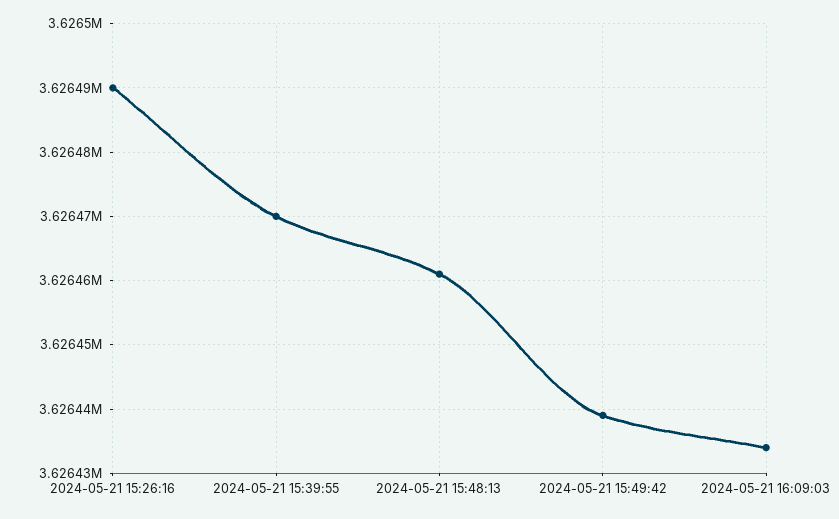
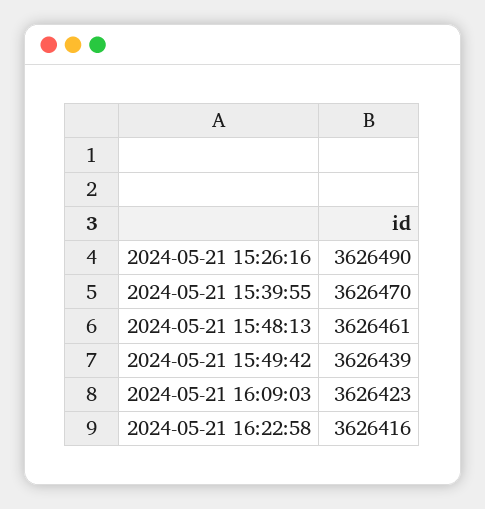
2024-05-21 16:09:03: 3626434 -> 3626423
2024-05-21 16:22:58: none -> 3626416

